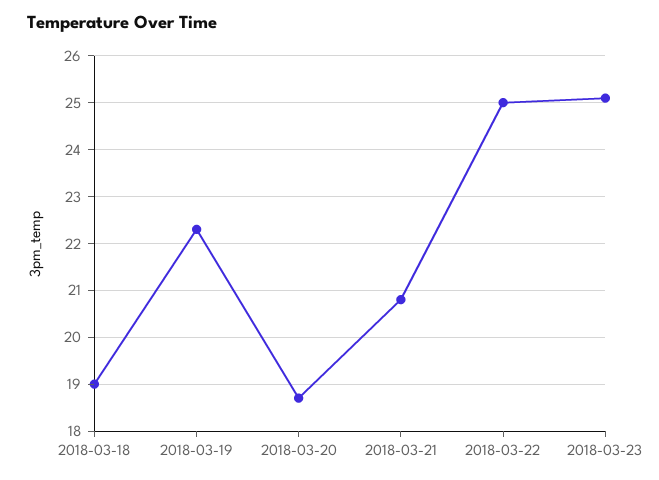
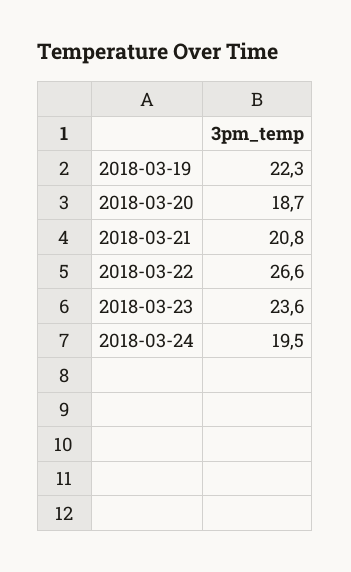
2018-03-18: 19 -> none
2018-03-22: 25 -> 26.6
2018-03-23: 25 -> 23.6
2018-03-24: none -> 19.5

